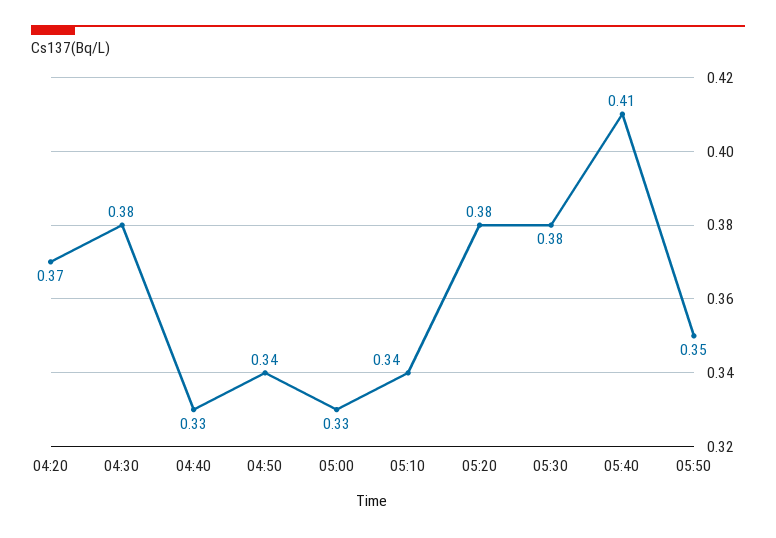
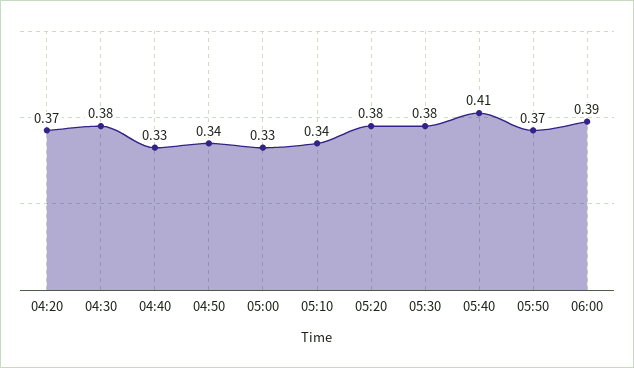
05:50: 0.35 -> 0.37
06:00: none -> 0.39

